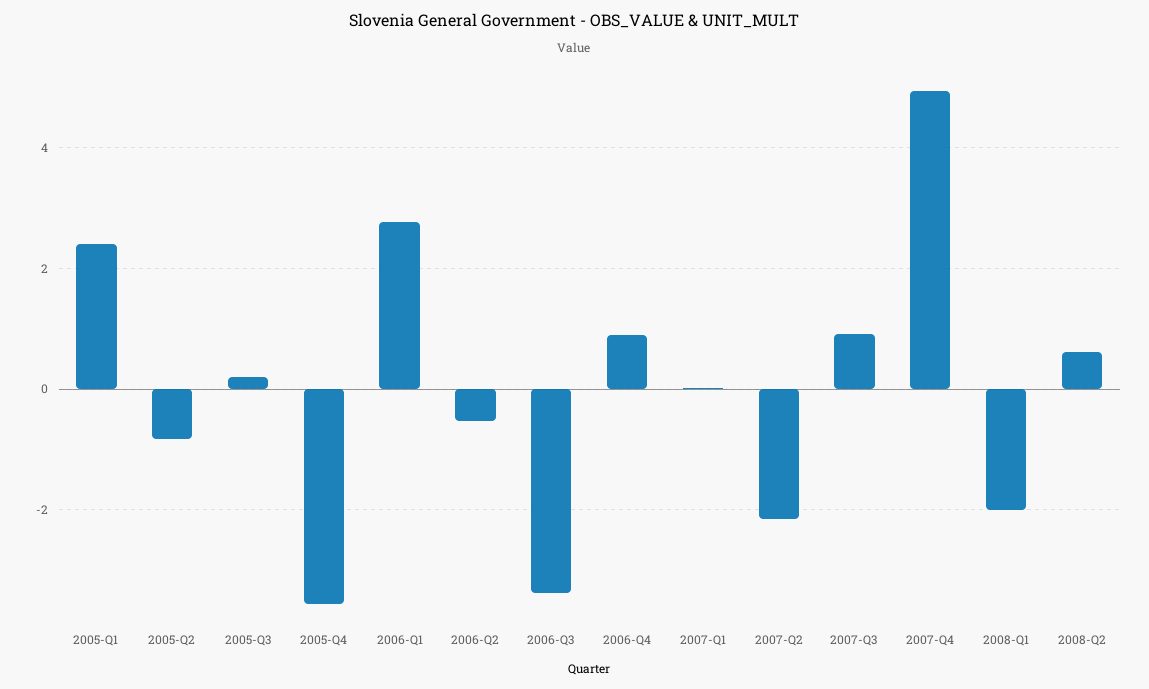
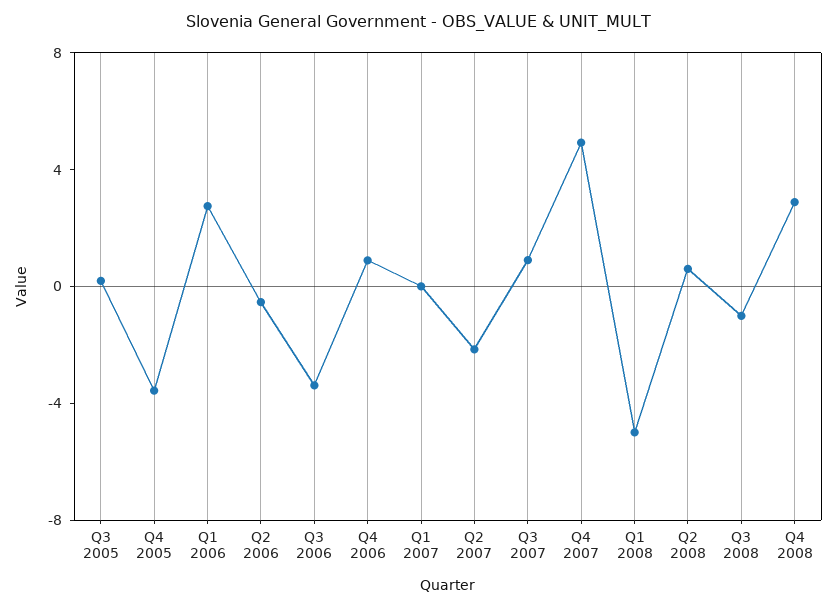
2005-Q1: 2.4 -> none
2005-Q2: -0.8 -> none
2008-Q1: -2 -> -5
Q3 2008: none -> -1
Q4 2008: none -> 3

